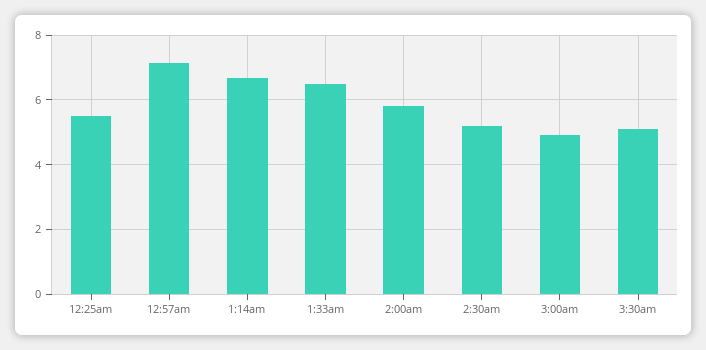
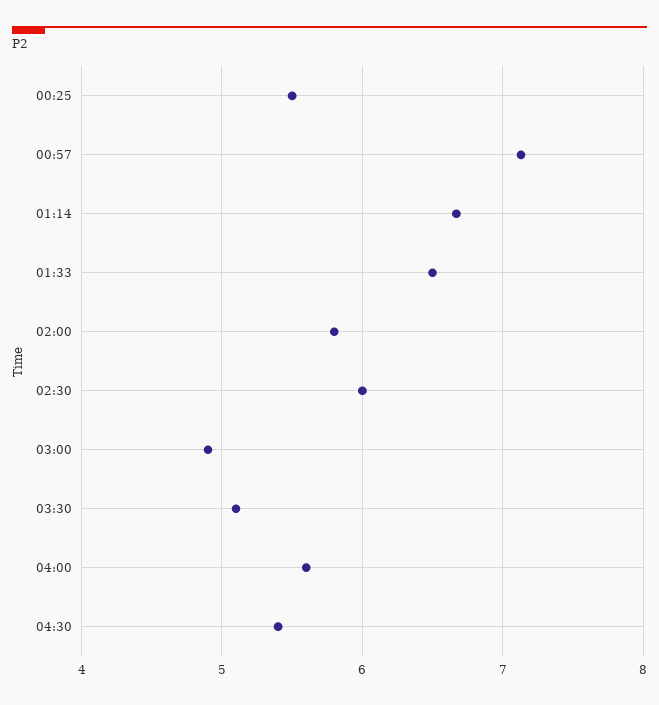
2:30am: 5.2 -> 6
04:00: none -> 5.6
04:30: none -> 5.4

